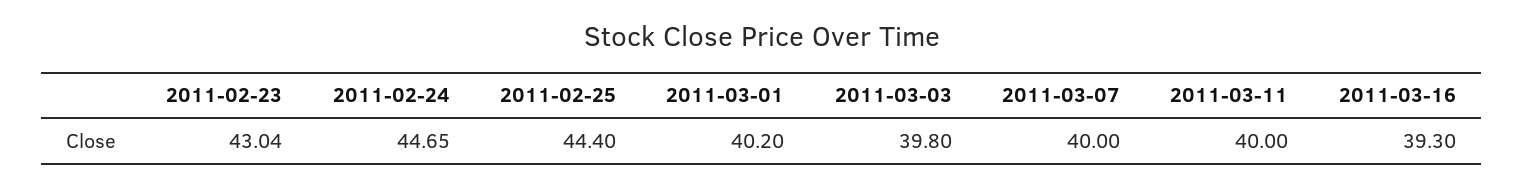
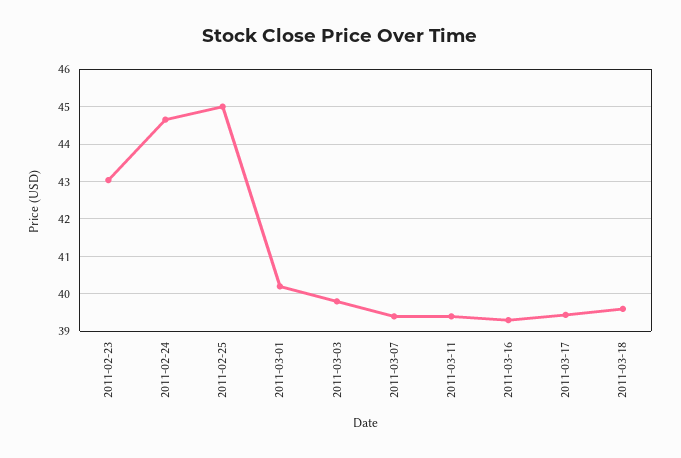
2011-02-25: 44.4 -> 45
2011-03-07: 40 -> 39.4
2011-03-11: 40 -> 39.4
2011-03-17: none -> 39.4
2011-03-18: none -> 39.6

